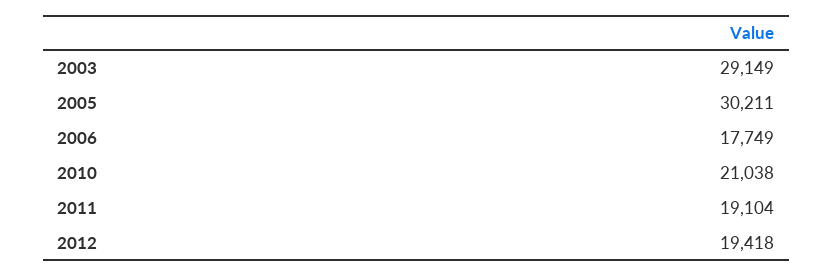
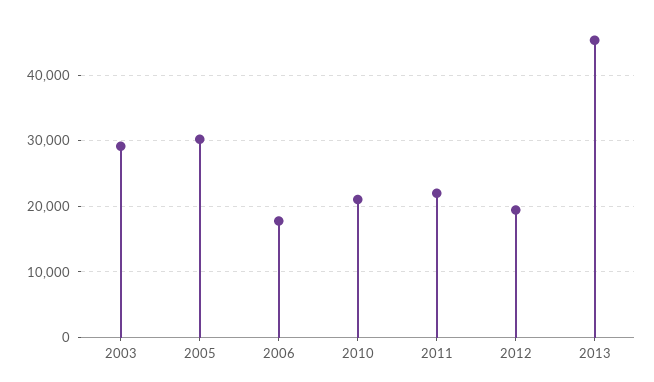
2011: 19104 -> 22000
2013: none -> 45000

